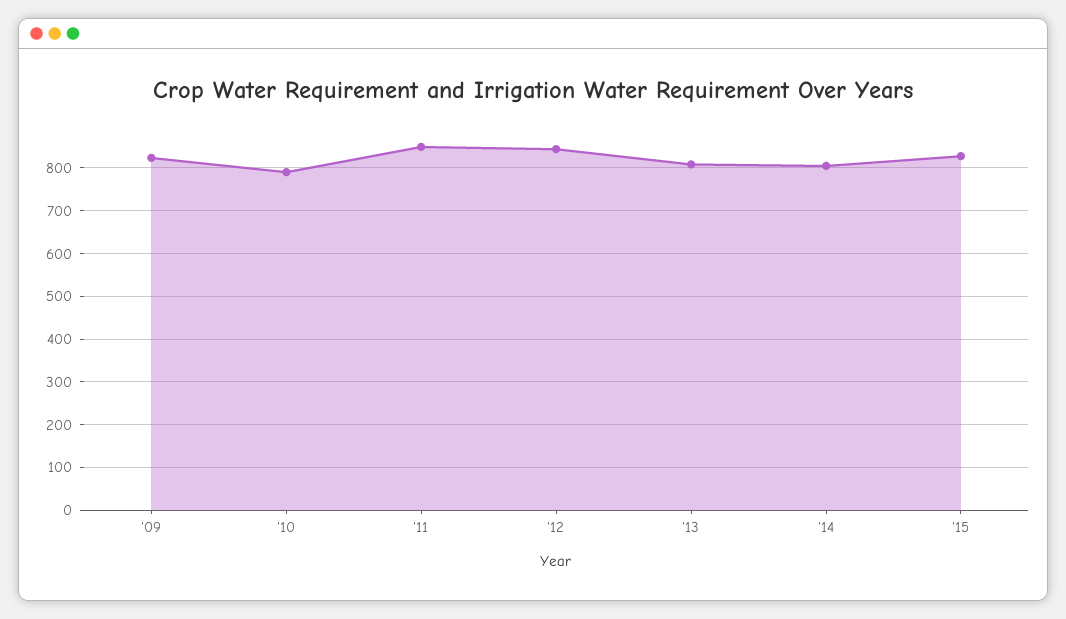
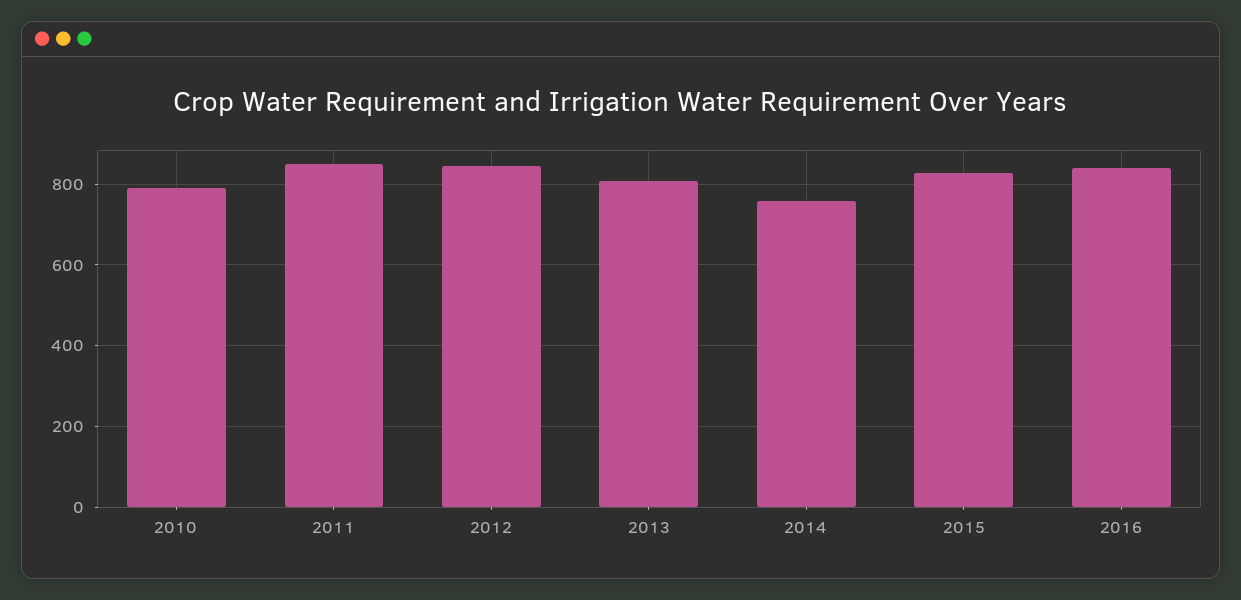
'09: 820 -> none
'14: 800 -> 760
2016: none -> 840

